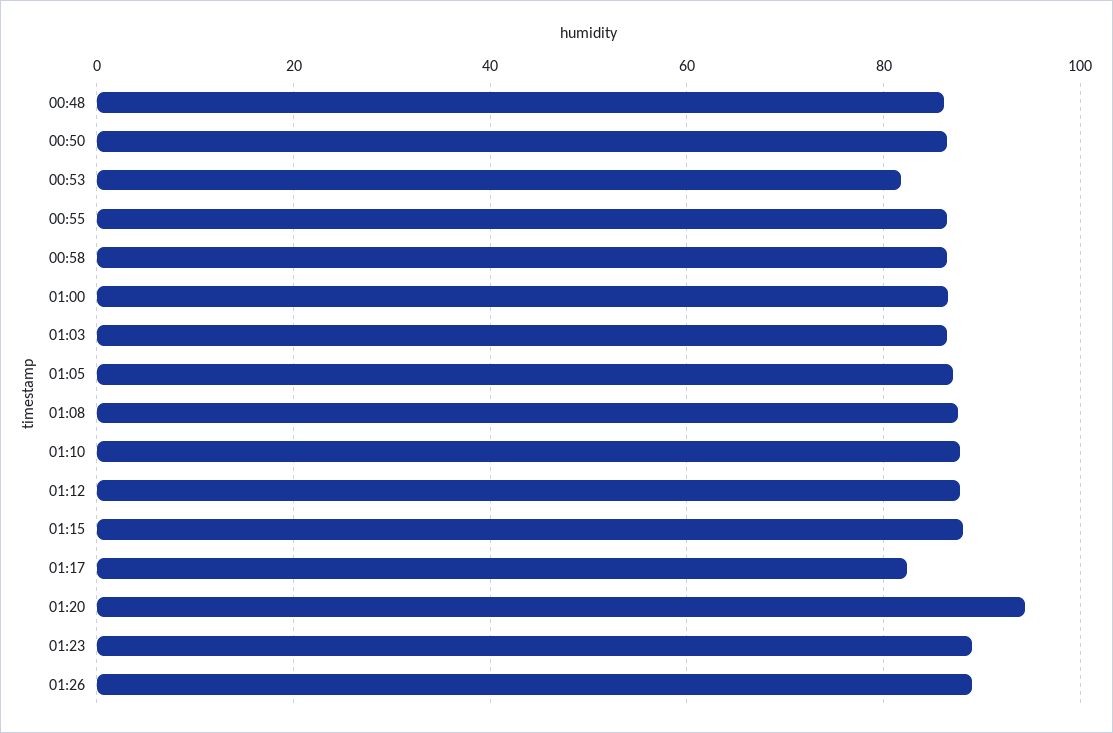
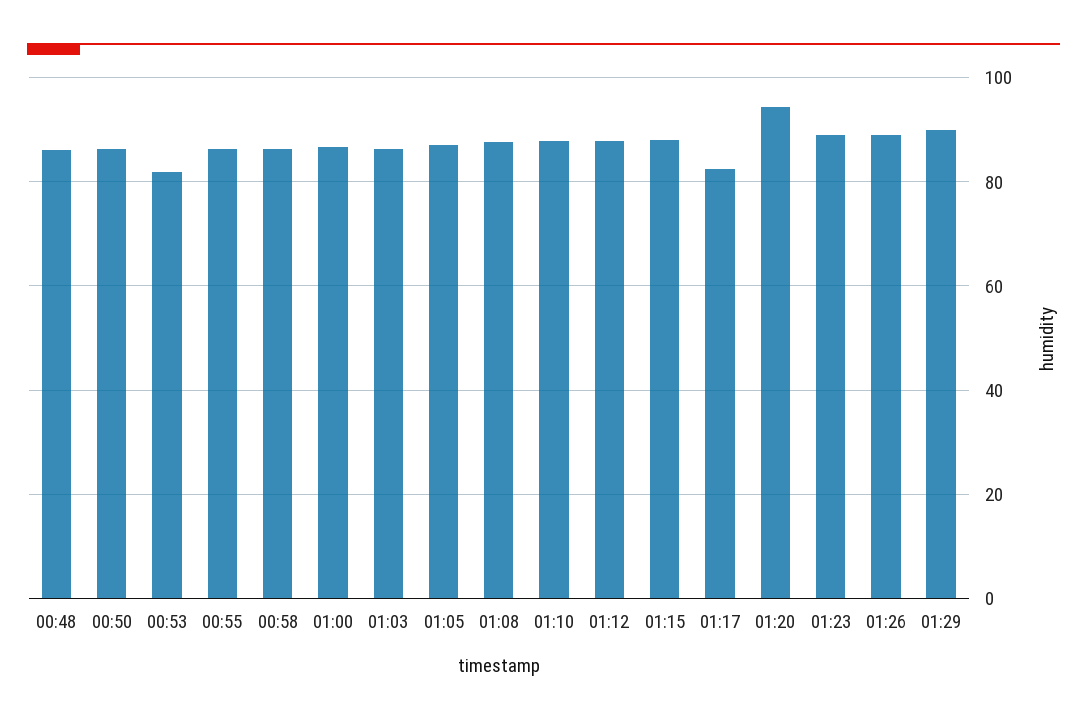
01:29: none -> 90

